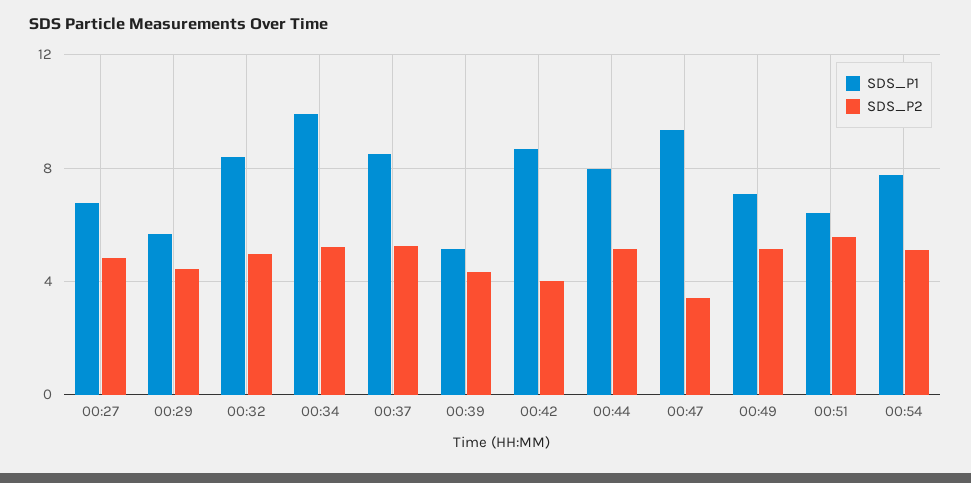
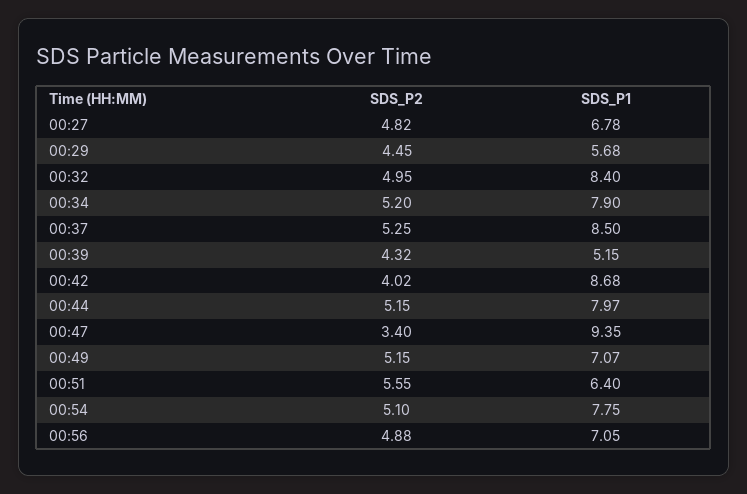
SDS_P1, 00:34: 10 -> 7.9
SDS_P2, 00:56: none -> 4.88
SDS_P1, 00:56: none -> 7.05

